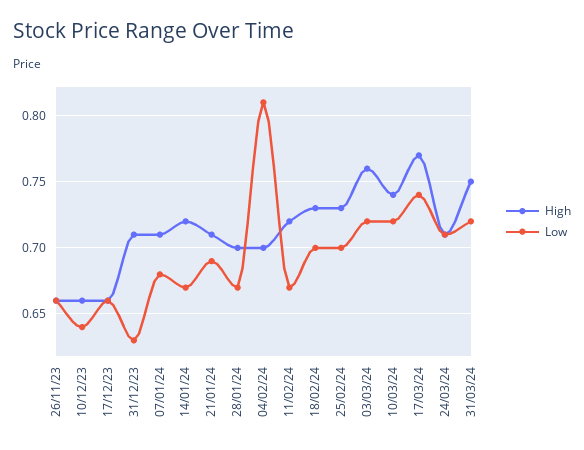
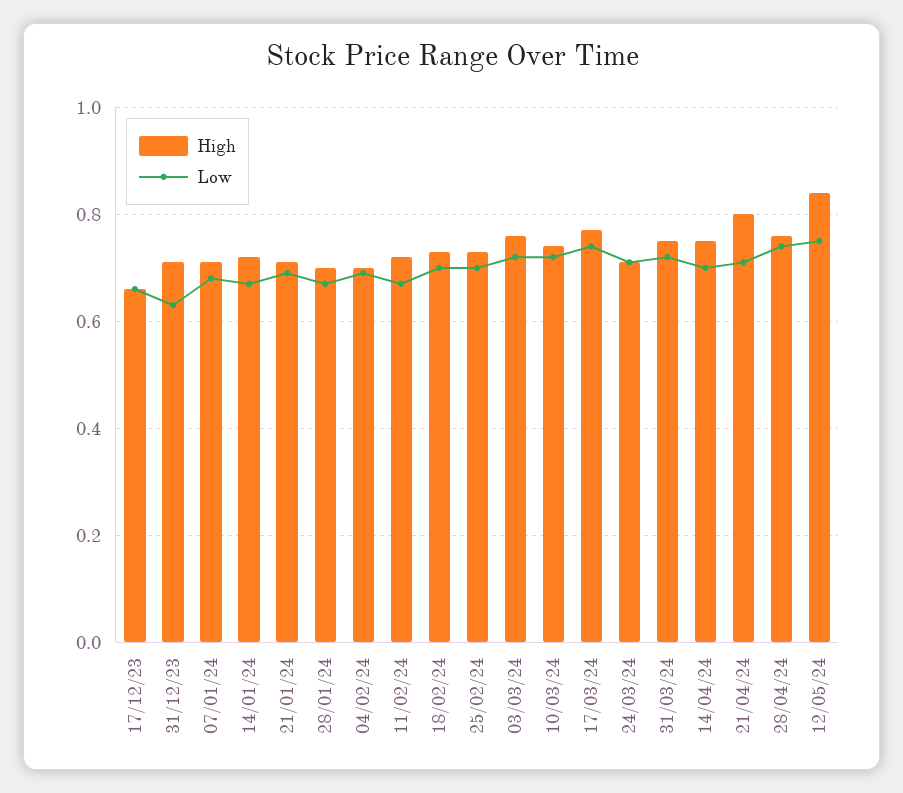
High, 26/11/23: 0.66 -> none
Low, 26/11/23: 0.66 -> none
High, 10/12/23: 0.66 -> none
Low, 10/12/23: 0.64 -> none
Low, 04/02/24: 0.81 -> 0.7
High, 14/04/24: none -> 0.75
Low, 14/04/24: none -> 0.7
High, 21/04/24: none -> 0.8
Low, 21/04/24: none -> 0.7
High, 28/04/24: none -> 0.75
Low, 28/04/24: none -> 0.75
High, 12/05/24: none -> 0.85
Low, 12/05/24: none -> 0.75

